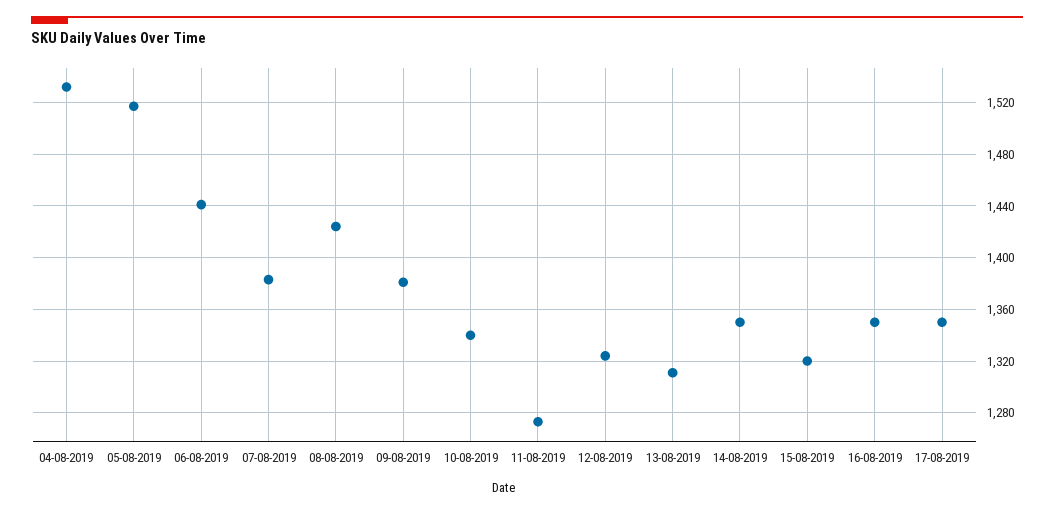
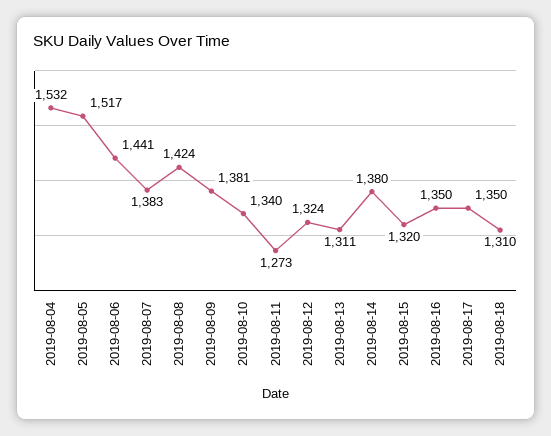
14-08-2019: 1350 -> 1380
2019-08-18: none -> 1310

